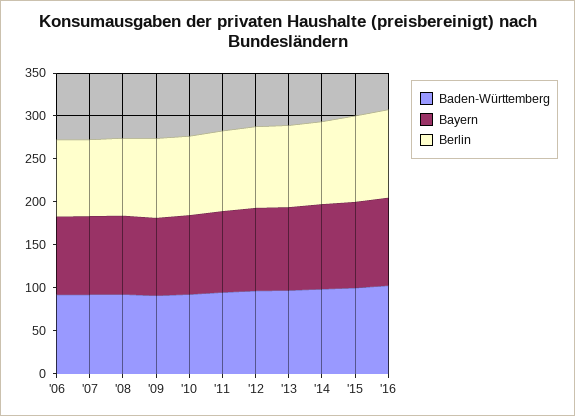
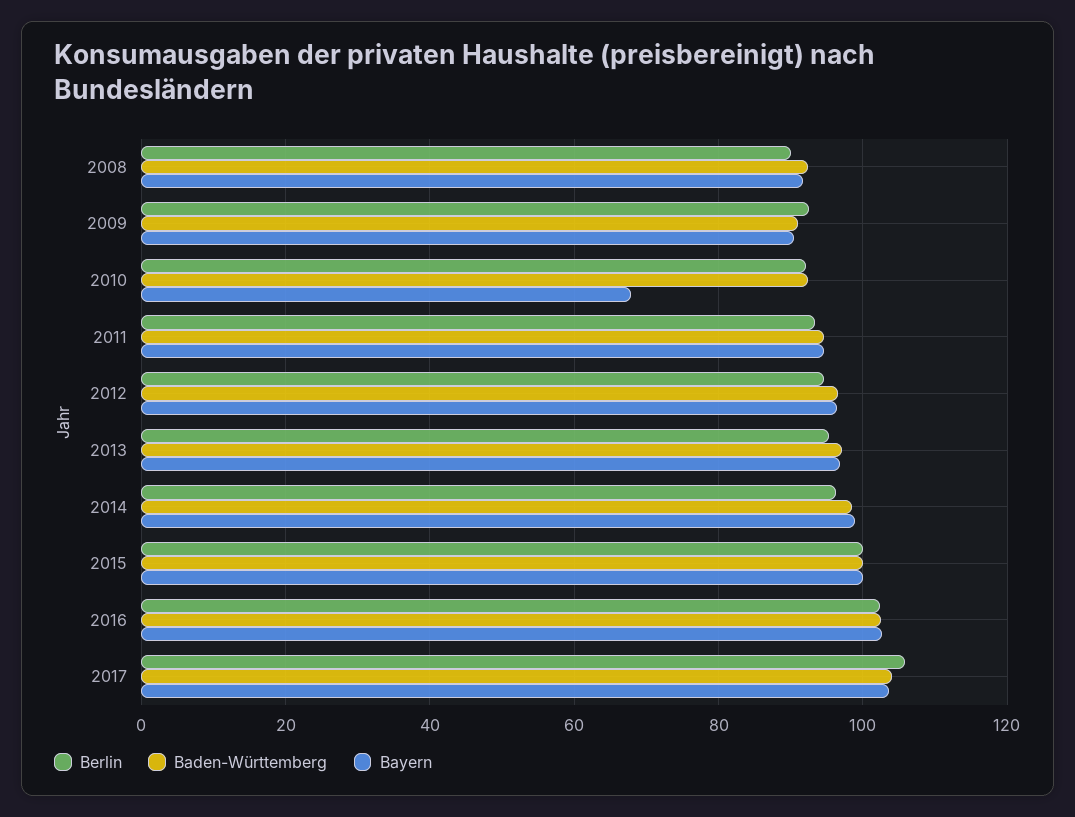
Baden-Württemberg, '06: 90 -> none
Bayern, '06: 90 -> none
Berlin, '06: 90 -> none
Baden-Württemberg, '07: 90 -> none
Bayern, '07: 90 -> none
Berlin, '07: 90 -> none
Bayern, '10: 90 -> 68
Berlin, 2017: none -> 106
Baden-Württemberg, 2017: none -> 104
Bayern, 2017: none -> 104

